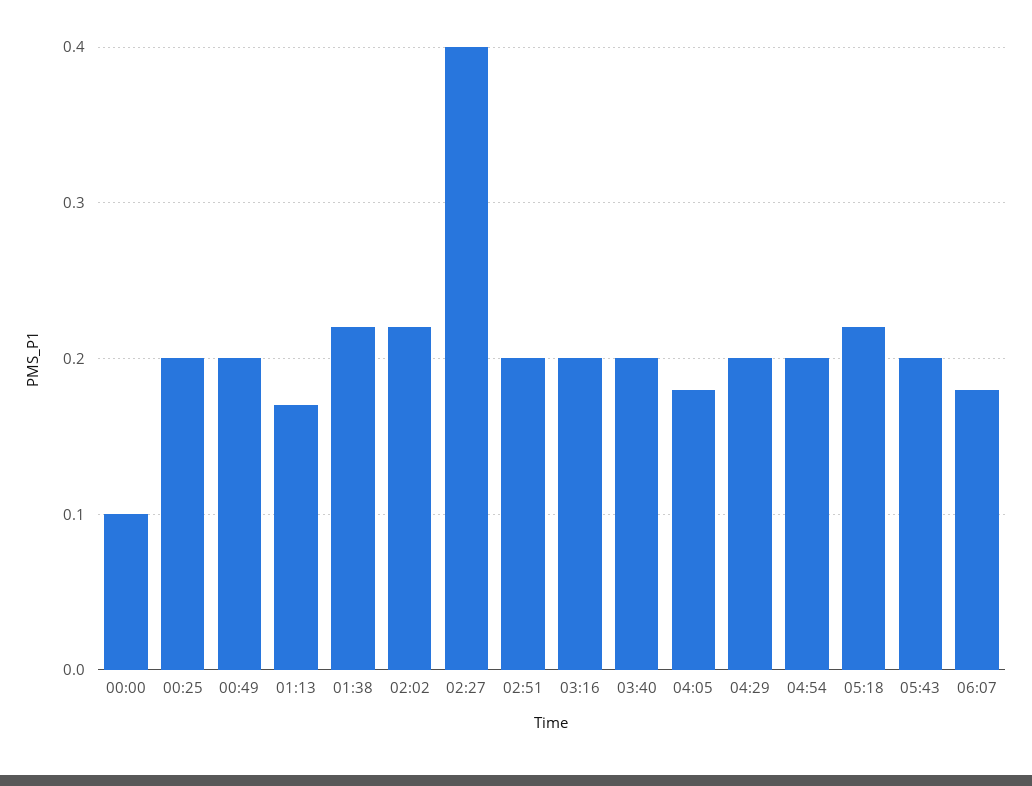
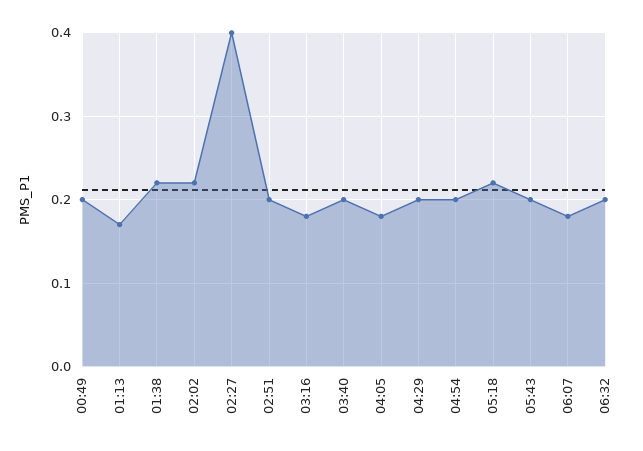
00:00: 0.1 -> none
00:25: 0.2 -> none
03:16: 0.2 -> 0.18
06:32: none -> 0.2

